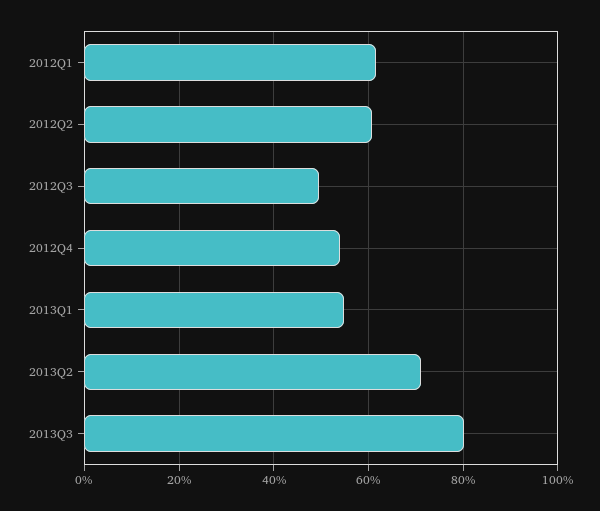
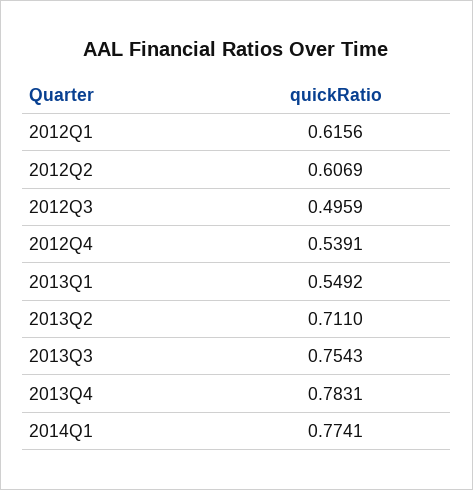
2013Q3: 0.8 -> 0.7543
2013Q4: none -> 0.7831
2014Q1: none -> 0.7741

